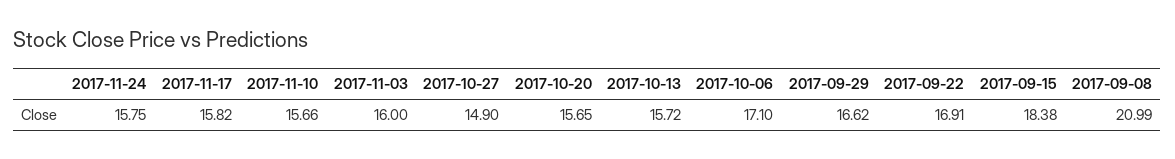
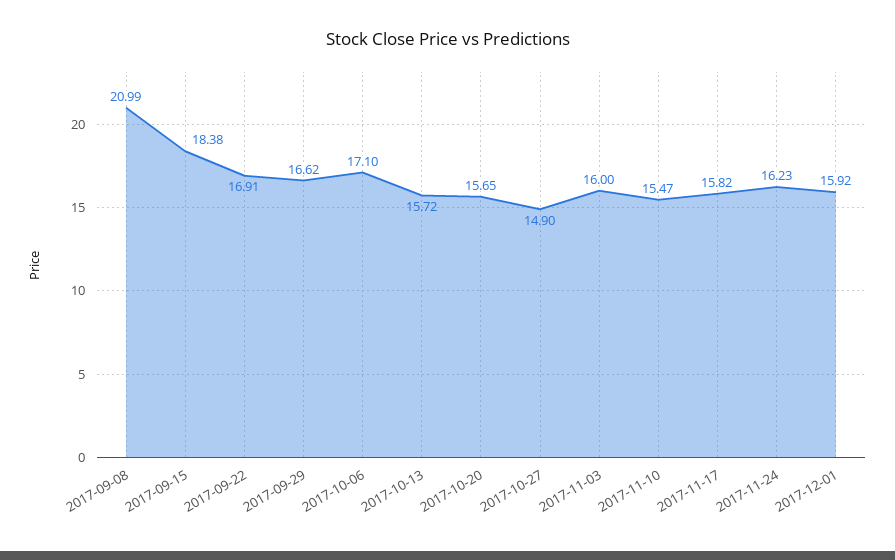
2017-11-24: 15.75 -> 16.23
2017-11-10: 15.66 -> 15.47
2017-12-01: none -> 15.92

